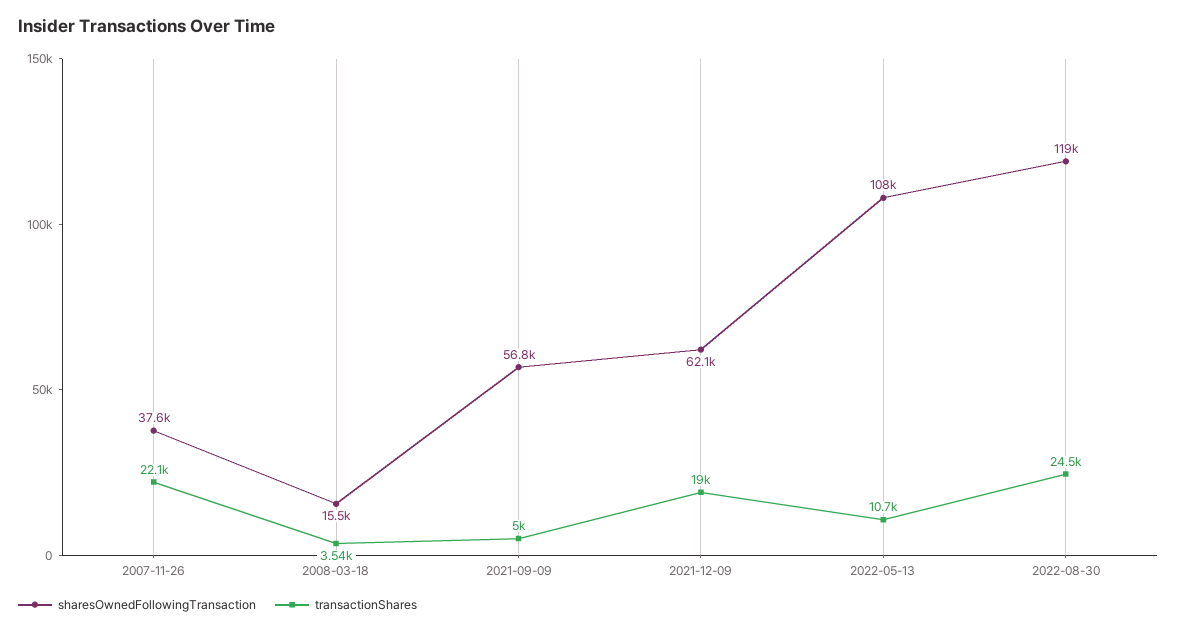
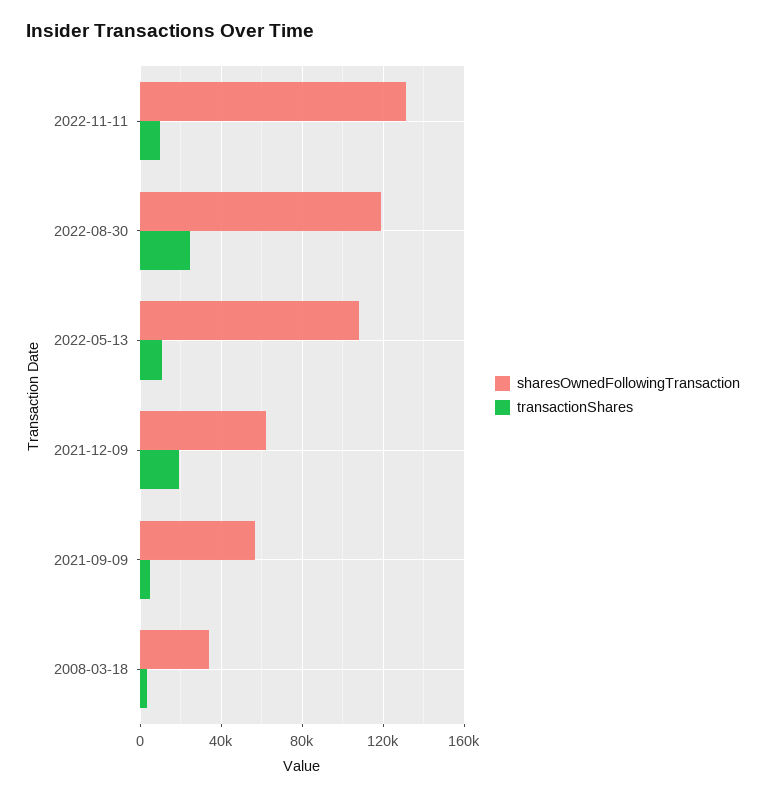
sharesOwnedFollowingTransaction, 2007-11-26: 37600 -> none
transactionShares, 2007-11-26: 22100 -> none
sharesOwnedFollowingTransaction, 2008-03-18: 15500 -> 35000
sharesOwnedFollowingTransaction, 2022-11-11: none -> 130000
transactionShares, 2022-11-11: none -> 10000

